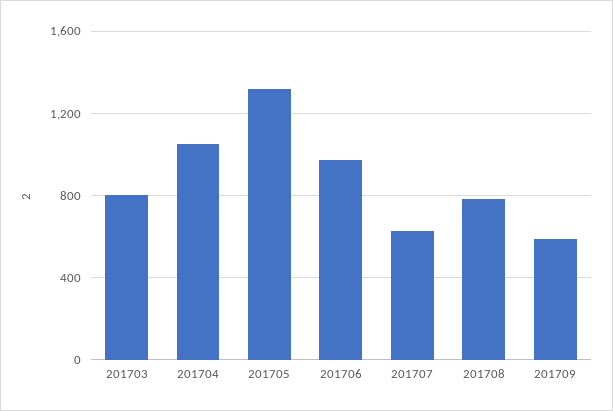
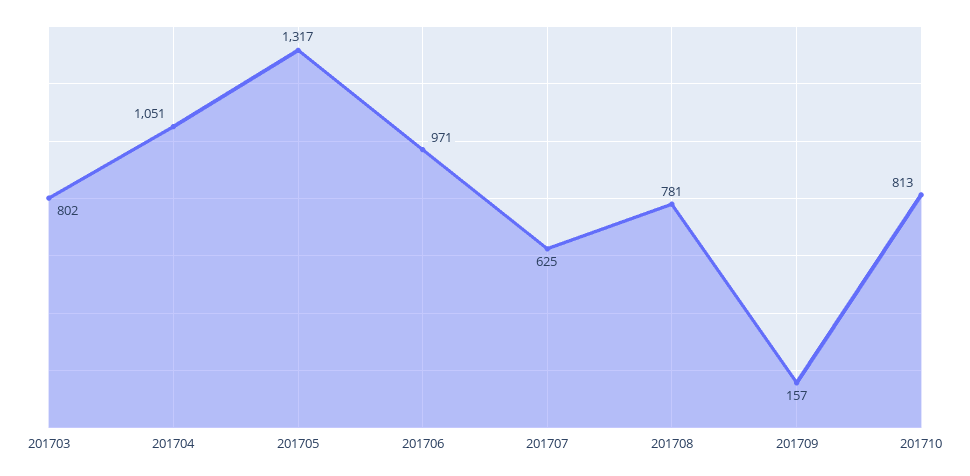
201709: 600 -> 157
201710: none -> 813

